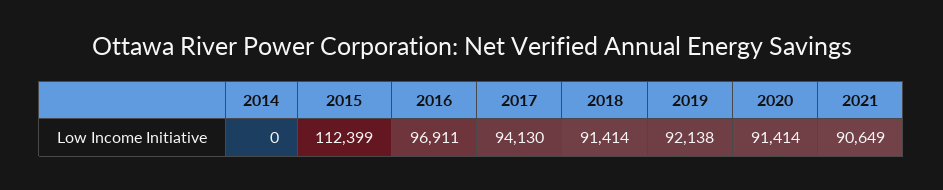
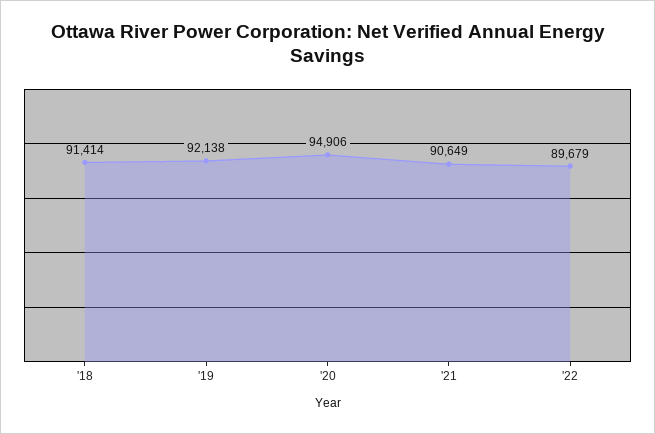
2014: 0 -> none
2015: 112399 -> none
2016: 96911 -> none
2017: 94130 -> none
2020: 91414 -> 94906
'22: none -> 89679

